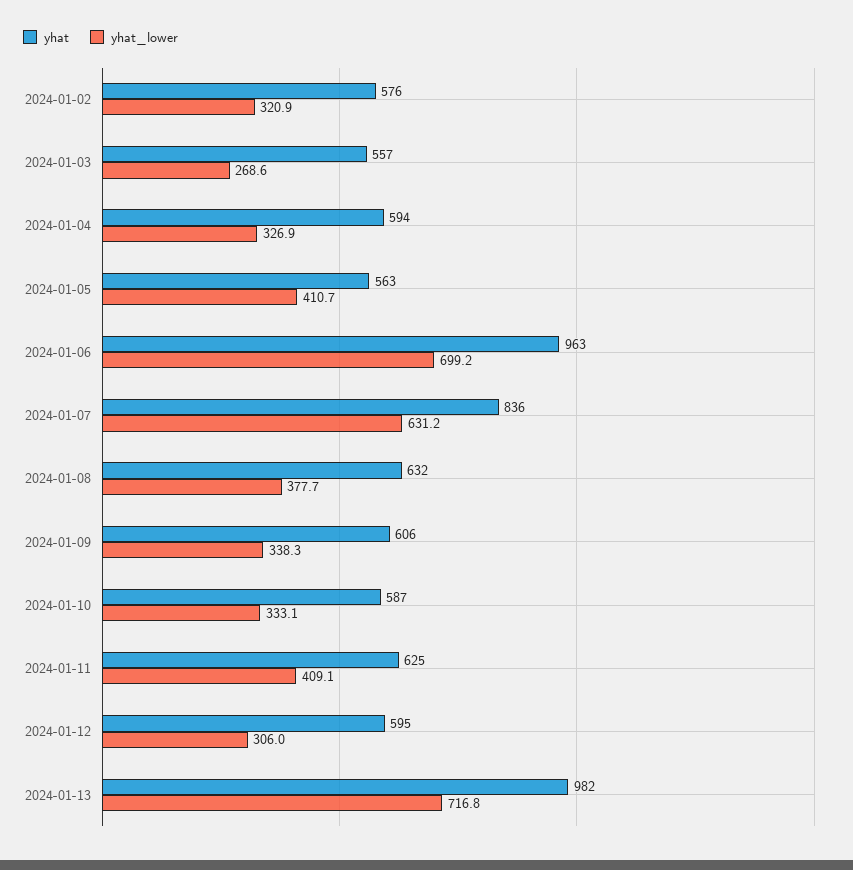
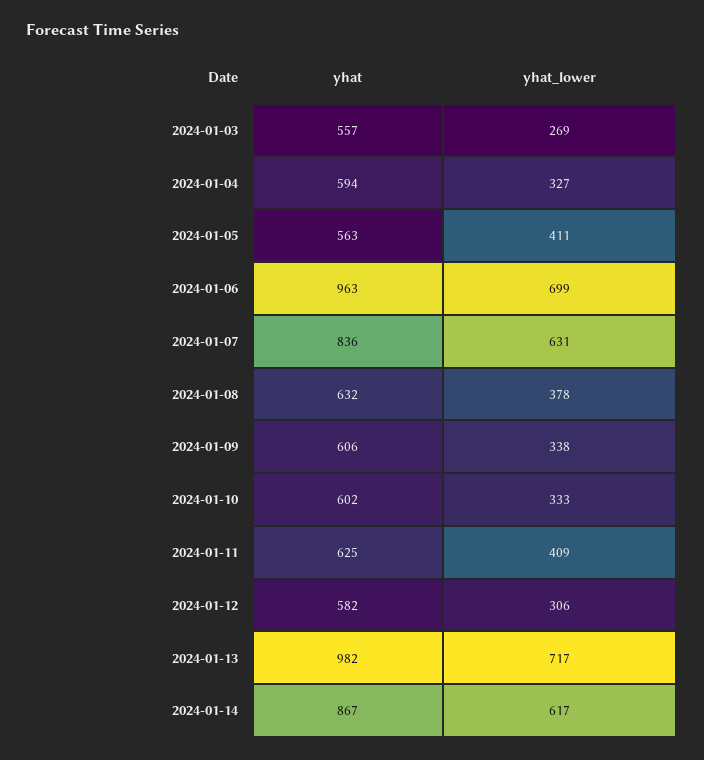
yhat, 2024-01-02: 576 -> none
yhat_lower, 2024-01-02: 320.9 -> none
yhat, 2024-01-10: 587 -> 602
yhat, 2024-01-12: 595 -> 582
yhat, 2024-01-14: none -> 867
yhat_lower, 2024-01-14: none -> 617

